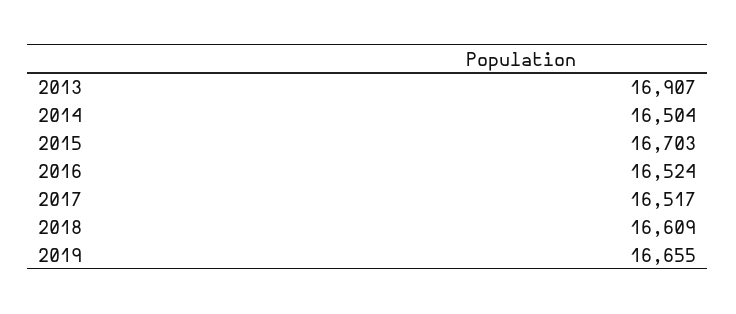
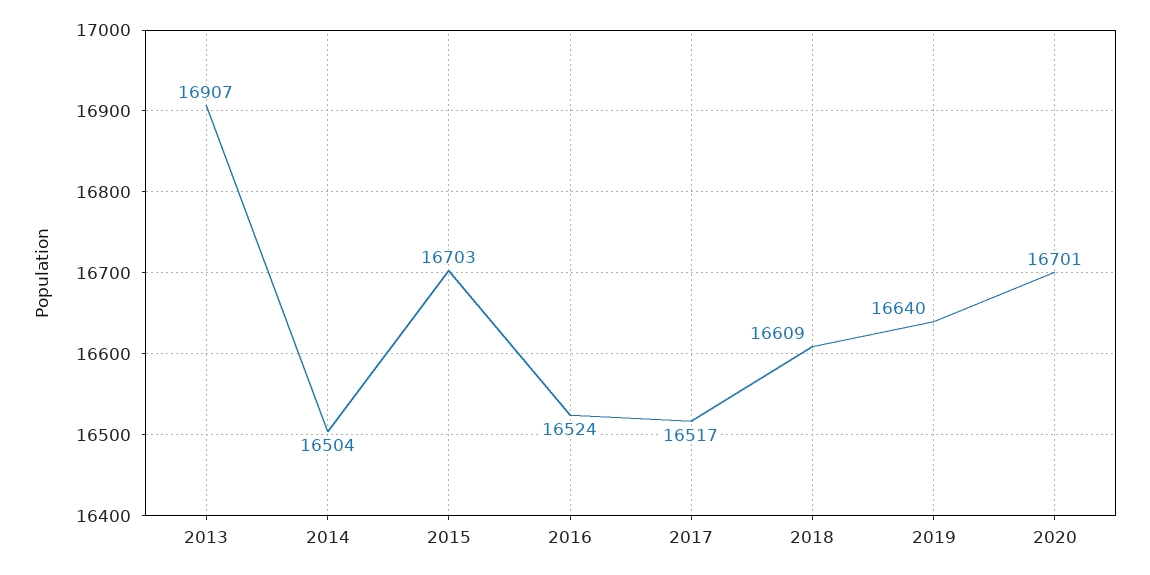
2019: 16655 -> 16640
2020: none -> 16701

